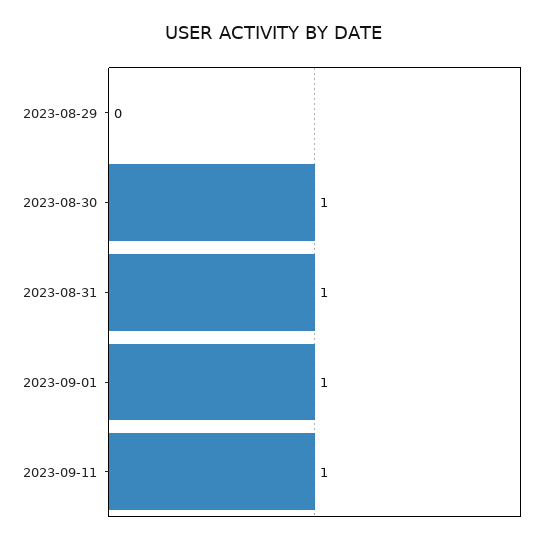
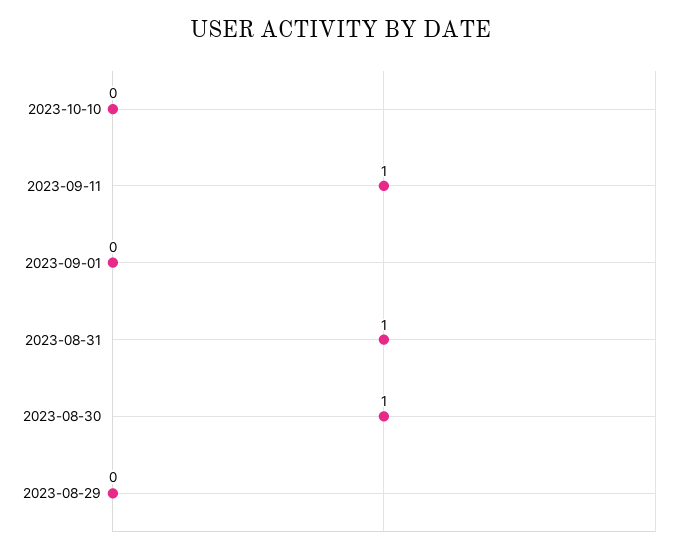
2023-09-01: 1 -> 0
2023-10-10: none -> 0

